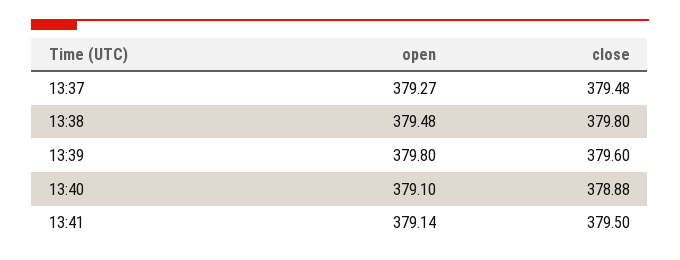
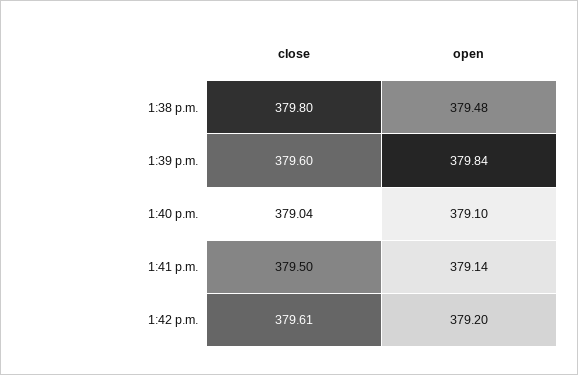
open, 13:37: 379.27 -> none
close, 13:37: 379.48 -> none
open, 13:39: 379.8 -> 379.84
close, 13:40: 378.88 -> 379.04
close, 1:42 p.m.: none -> 379.61
open, 1:42 p.m.: none -> 379.2

